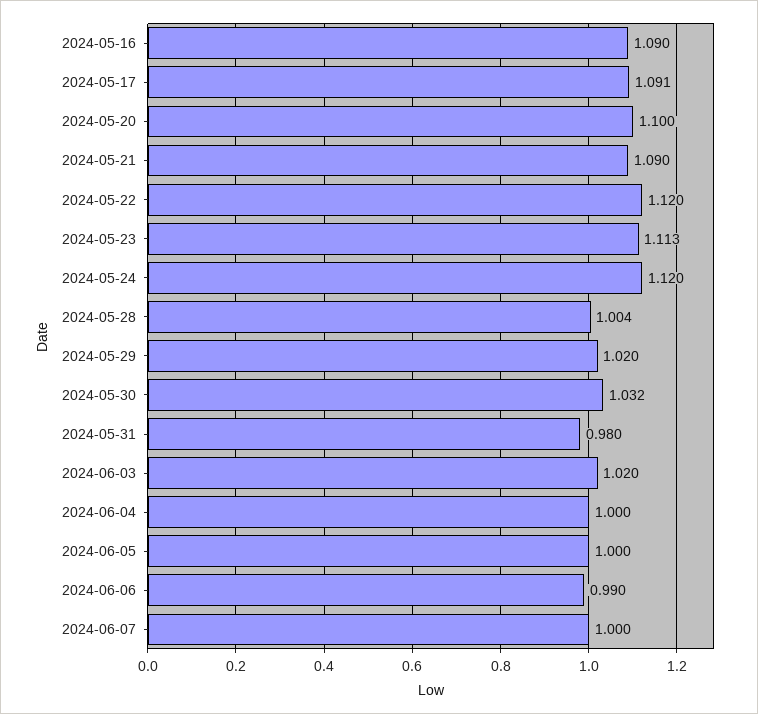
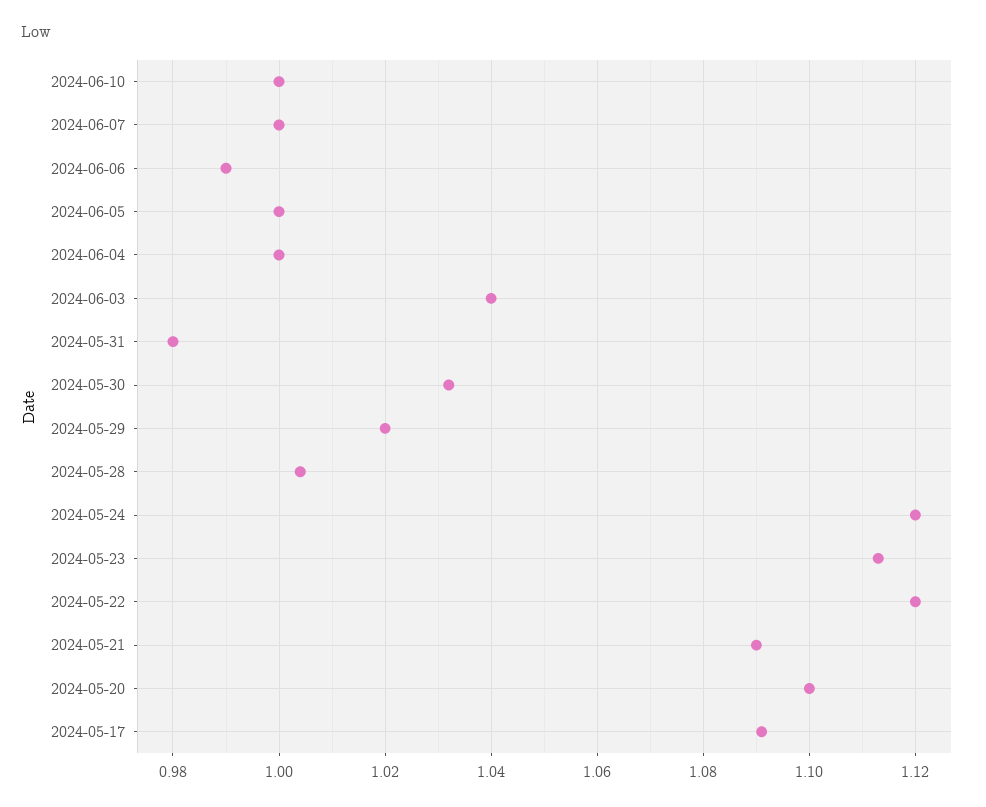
2024-05-16: 1.09 -> none
2024-06-03: 1.02 -> 1.04
2024-06-10: none -> 1

